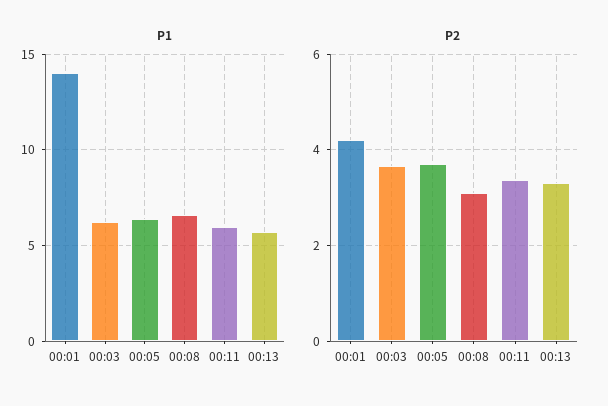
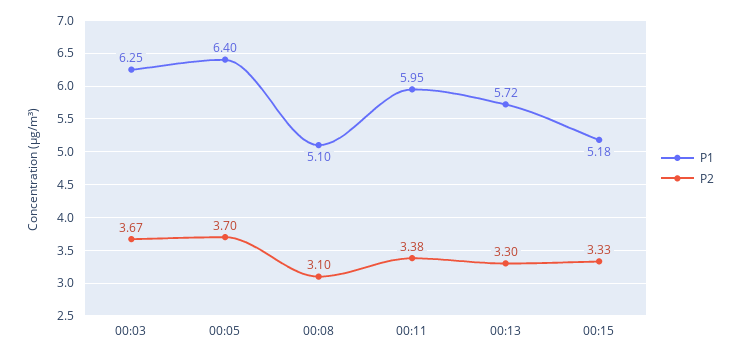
P1, 00:01: 14 -> none
P1, 00:08: 6.5 -> 5.1
P2, 00:01: 4.2 -> none
P1, 00:15: none -> 5.18
P2, 00:15: none -> 3.33

